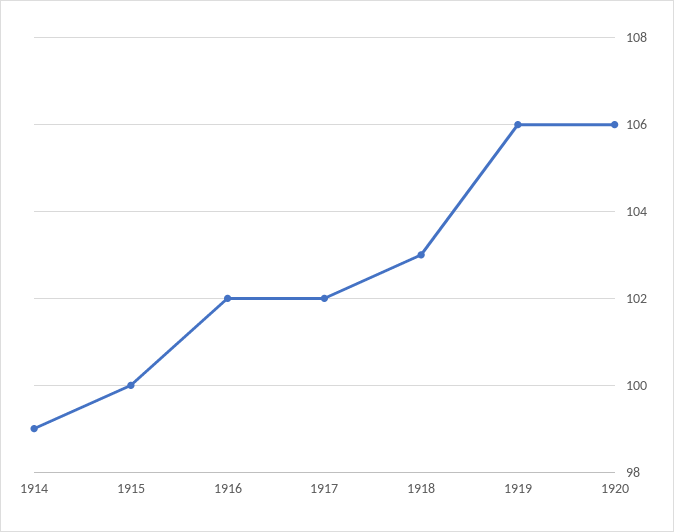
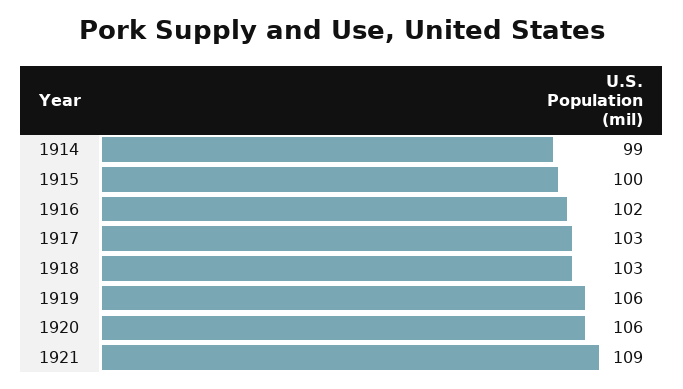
1917: 102 -> 103
1921: none -> 109

